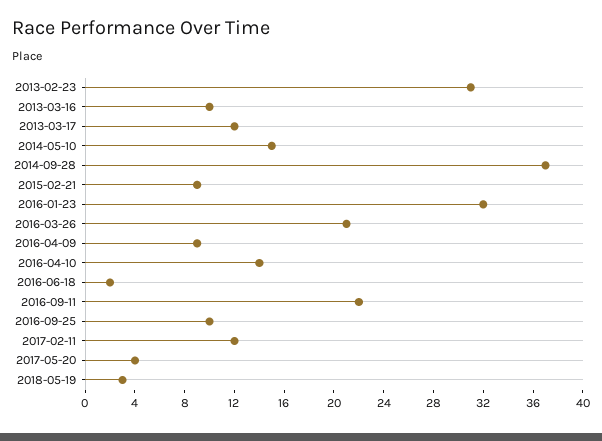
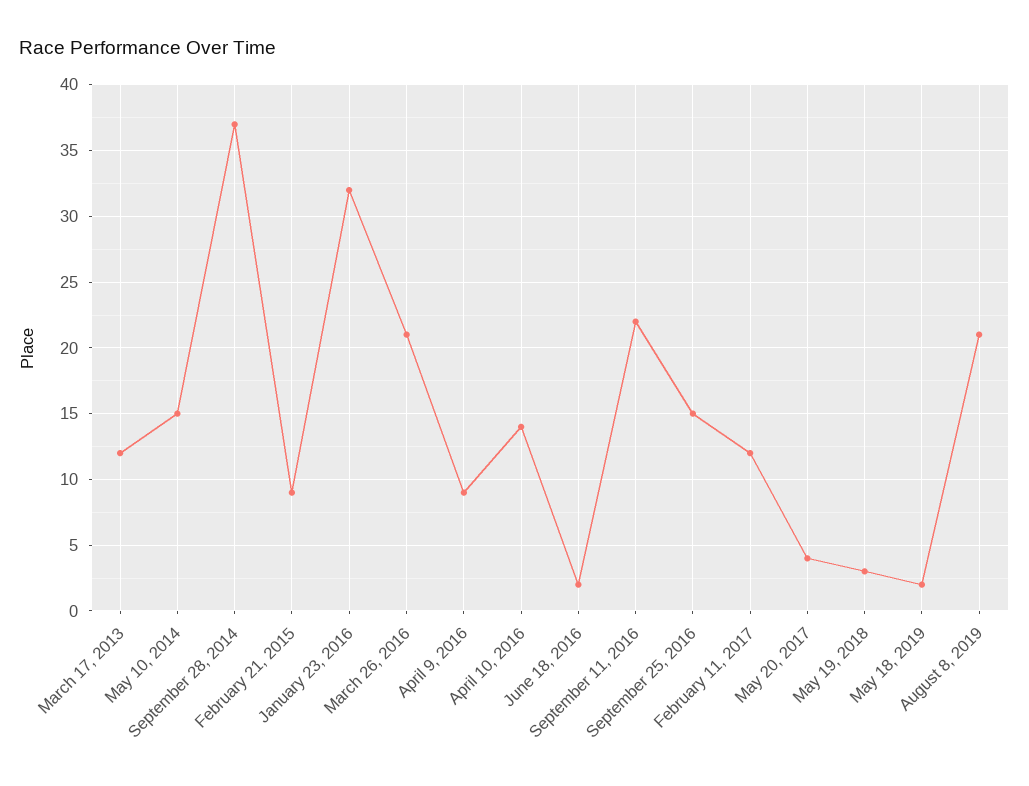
2013-02-23: 31 -> none
2013-03-16: 10 -> none
2016-09-25: 10 -> 15
May 18, 2019: none -> 2
August 8, 2019: none -> 21

